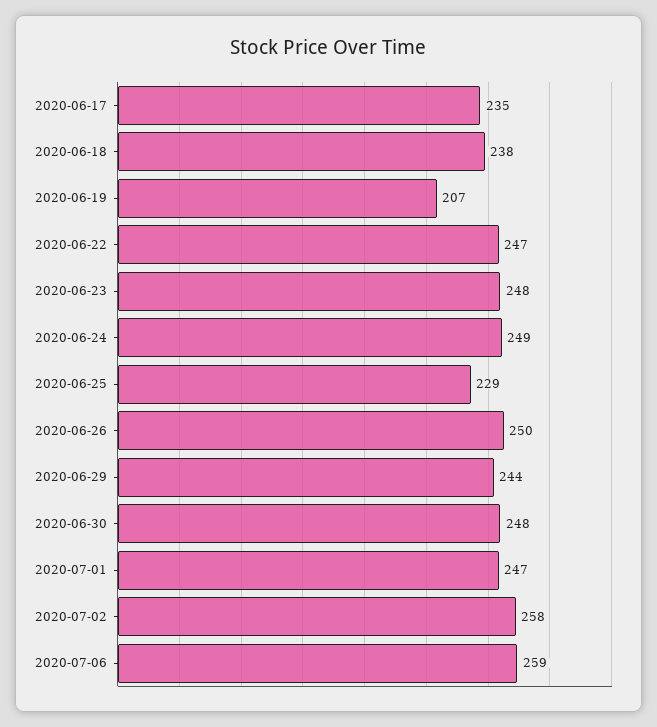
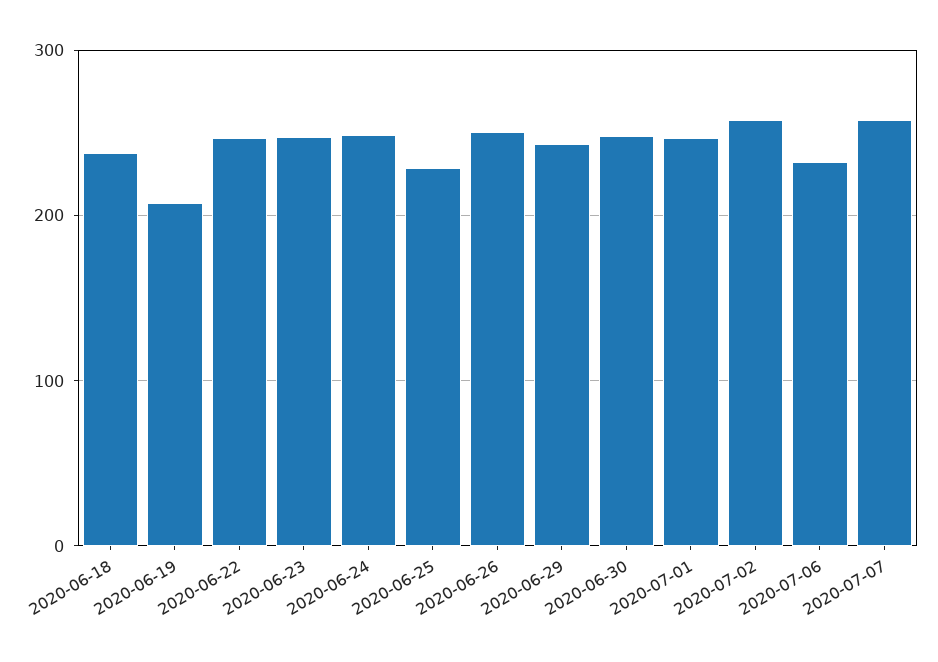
2020-06-17: 235 -> none
2020-07-06: 259 -> 230
2020-07-07: none -> 260

